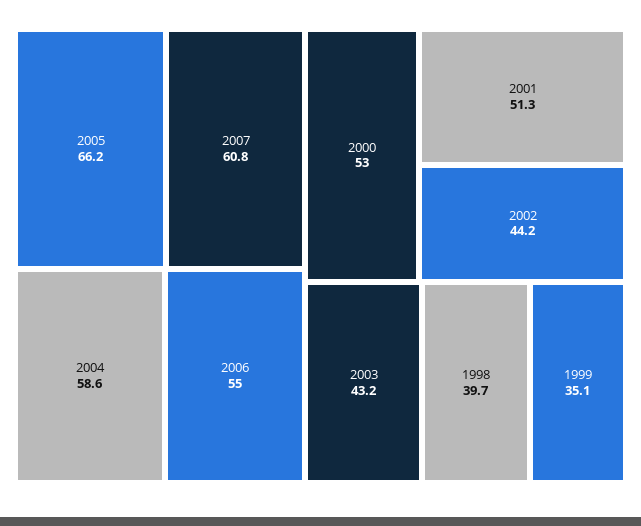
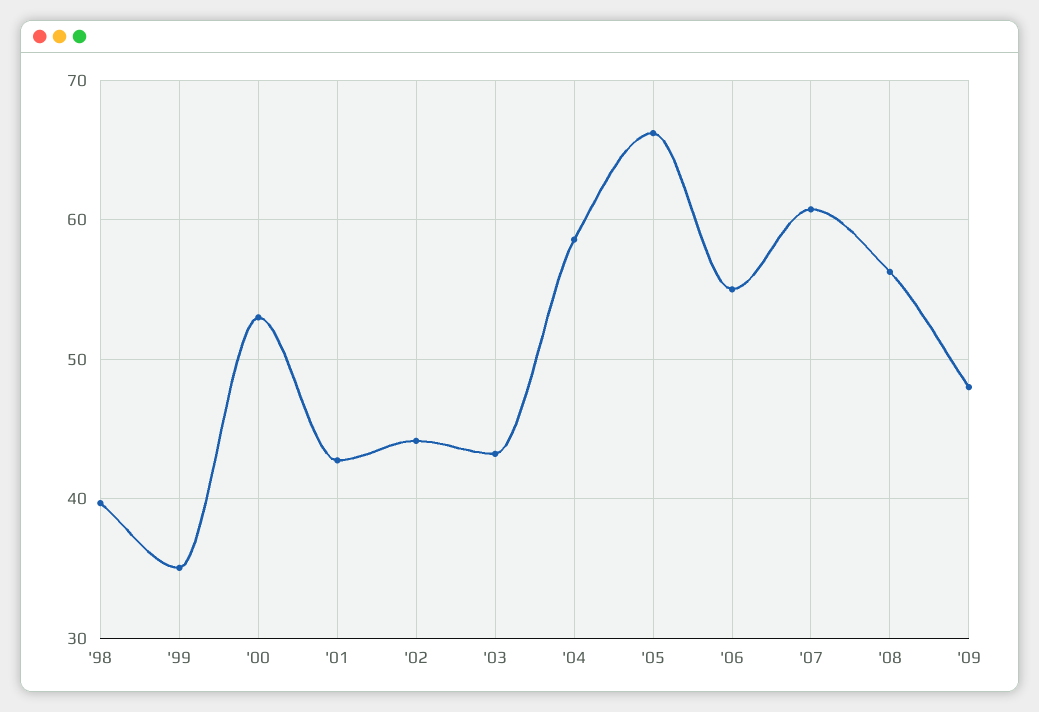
2001: 51.3 -> 43
'08: none -> 56
'09: none -> 48

